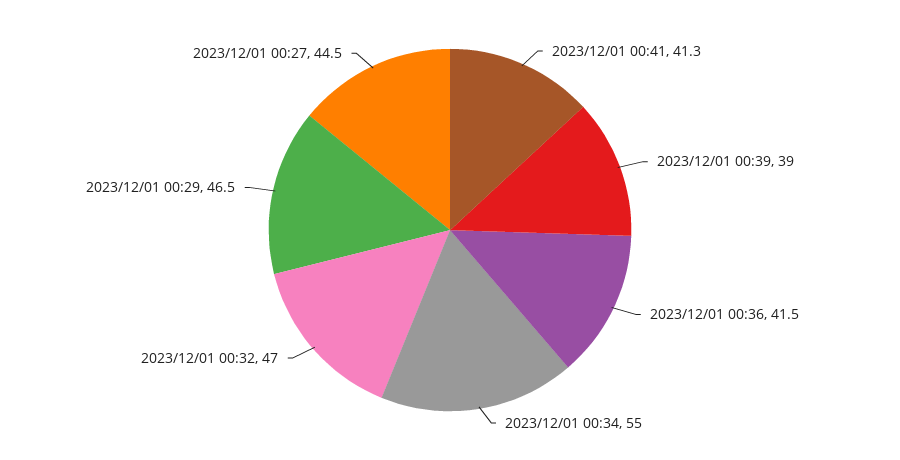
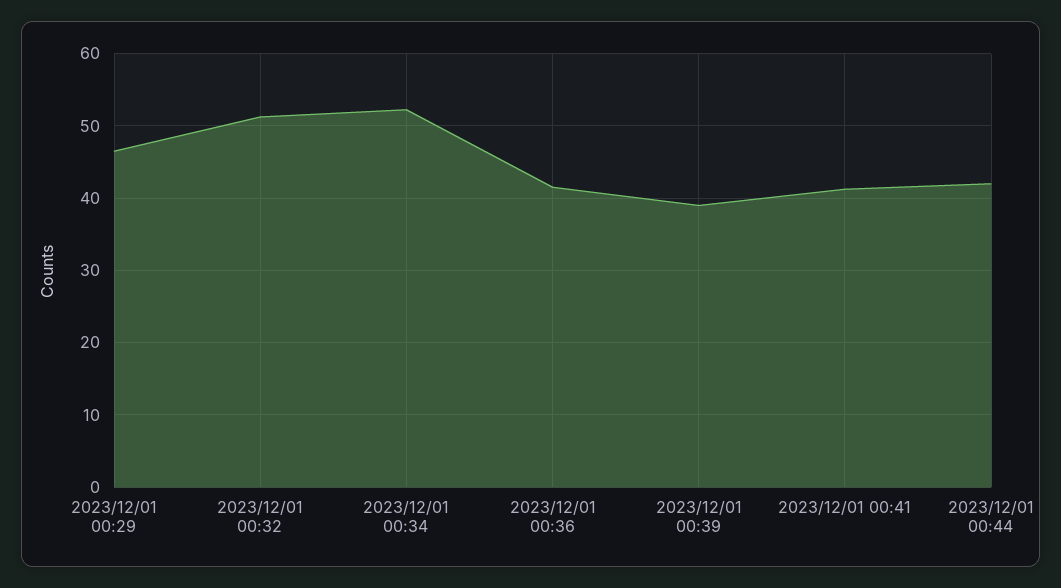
2023/12/01 00:34: 55 -> 52
2023/12/01 00:32: 47 -> 51
2023/12/01 00:27: 44.5 -> none
2023/12/01 00:44: none -> 42

